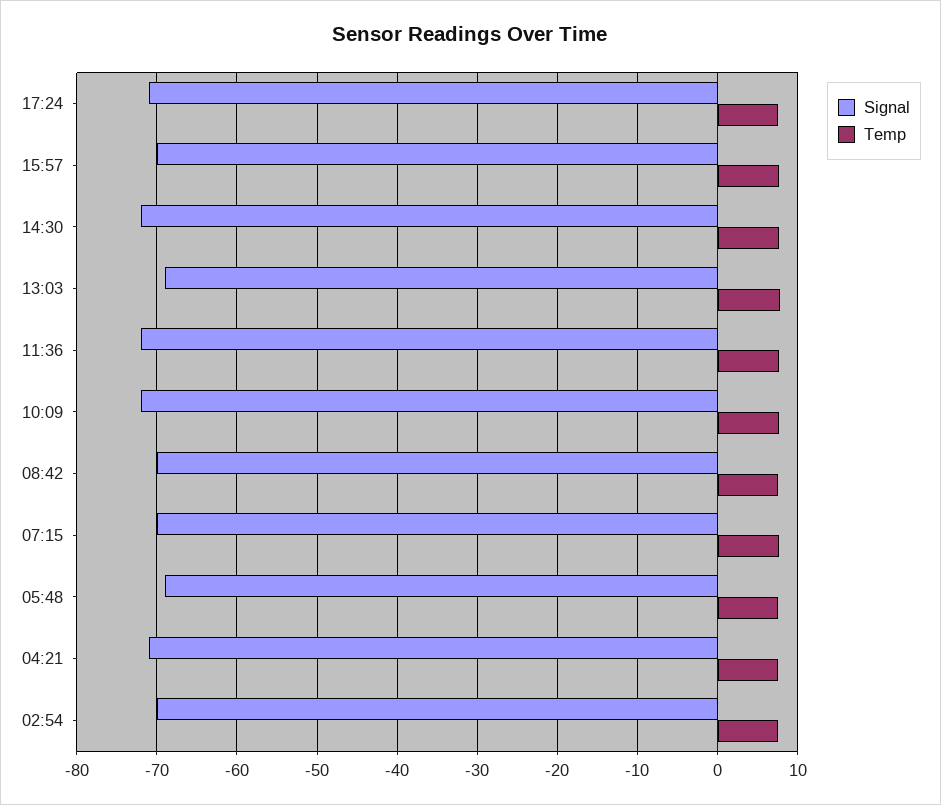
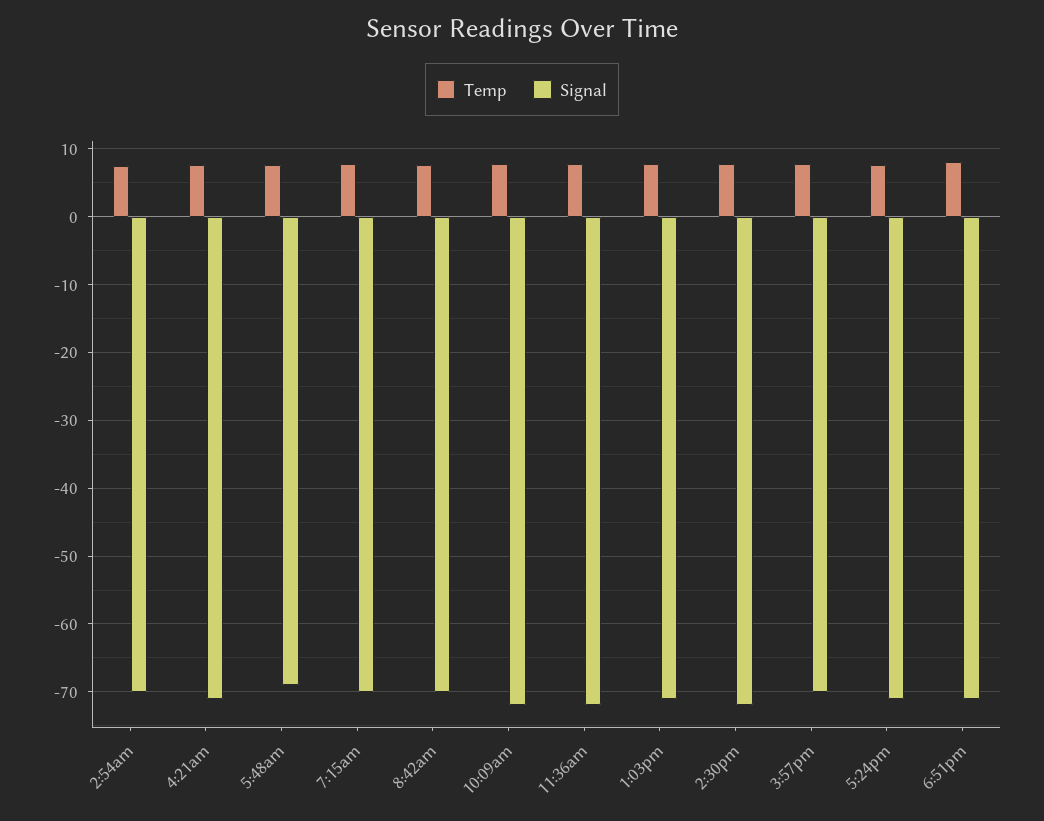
Signal, 13:03: -69 -> -71
Temp, 6:51pm: none -> 8
Signal, 6:51pm: none -> -71

